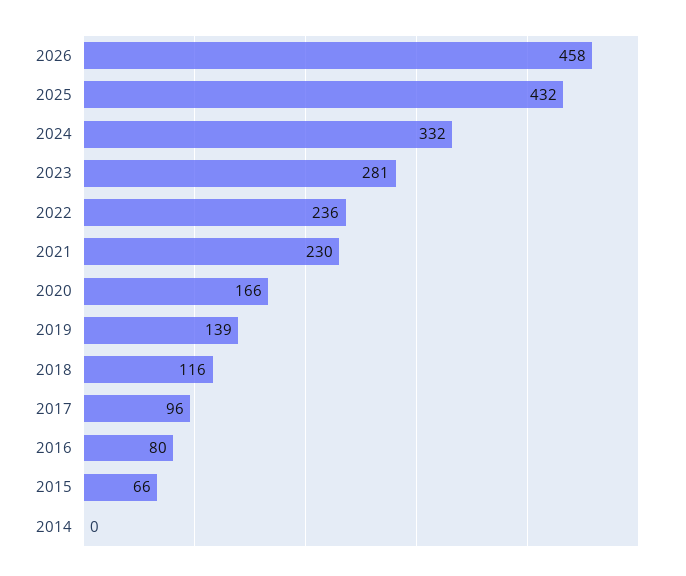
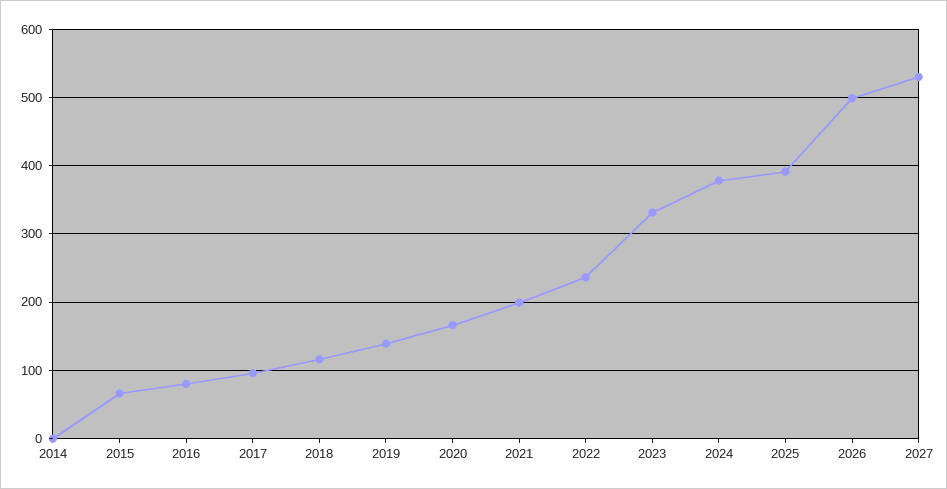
2026: 458 -> 500
2025: 432 -> 390
2024: 332 -> 380
2023: 281 -> 330
2021: 230 -> 200
2027: none -> 530

